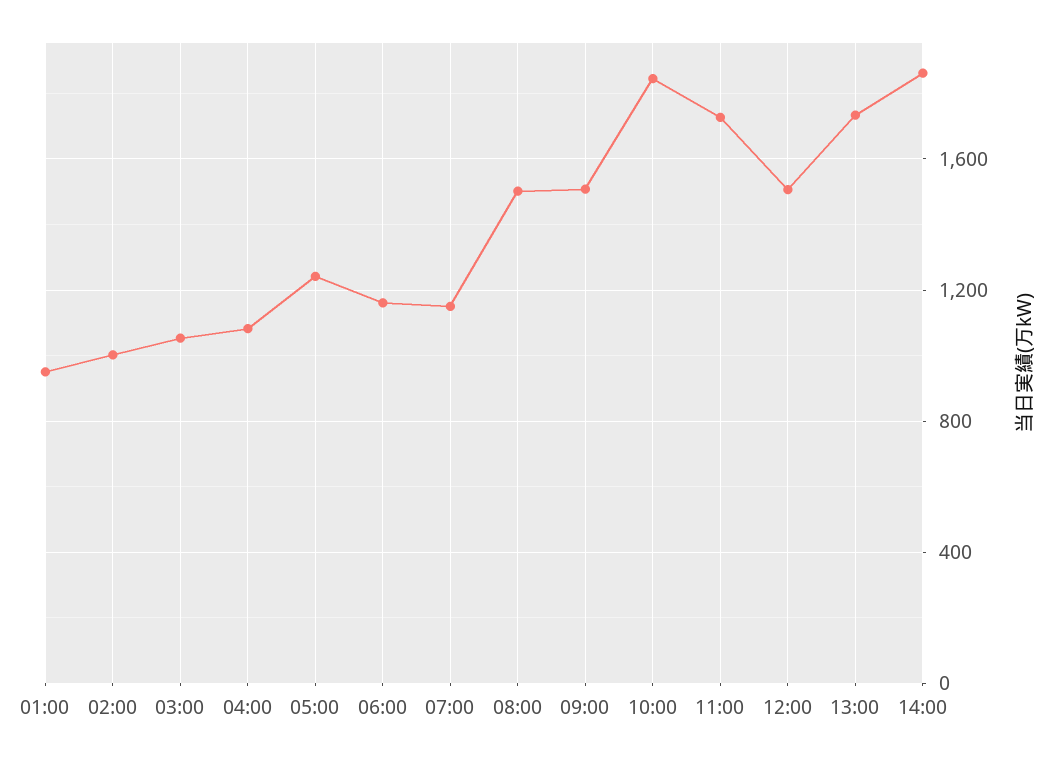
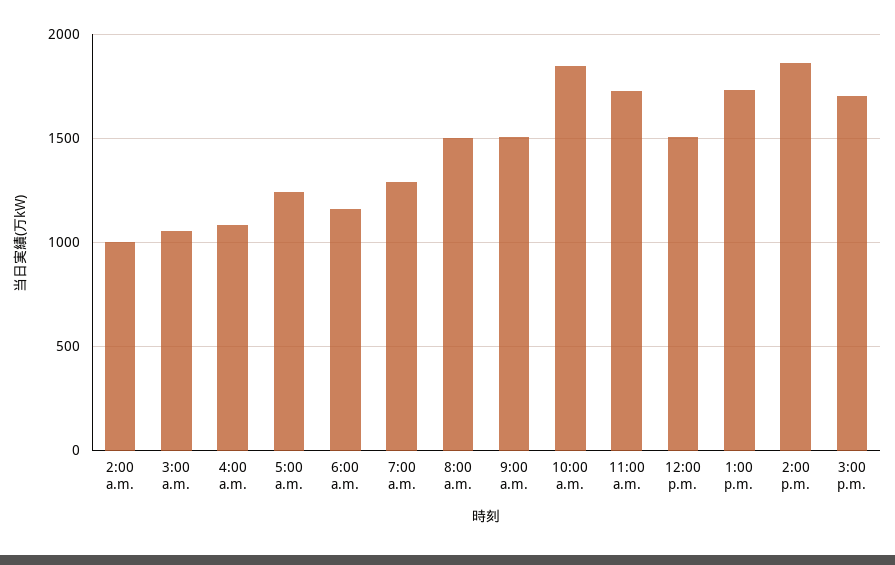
01:00: 950 -> none
07:00: 1150 -> 1300
3:00 p.m.: none -> 1700

